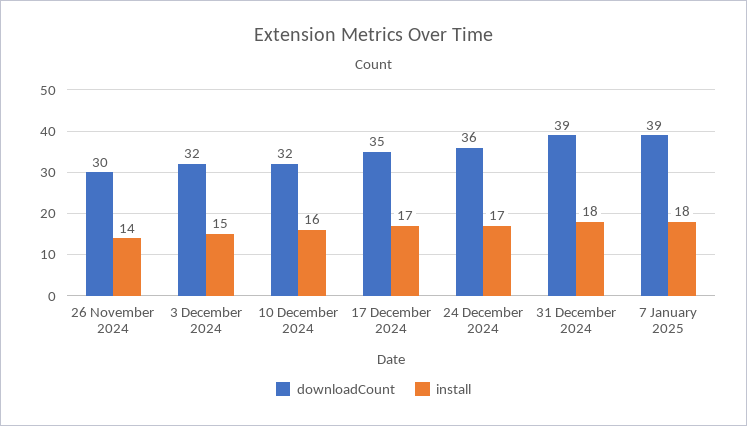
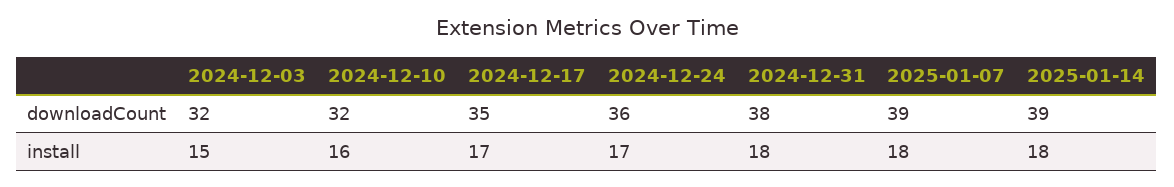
downloadCount, 26 November 2024: 30 -> none
install, 26 November 2024: 14 -> none
downloadCount, 31 December 2024: 39 -> 38
downloadCount, 2025-01-14: none -> 39
install, 2025-01-14: none -> 18

